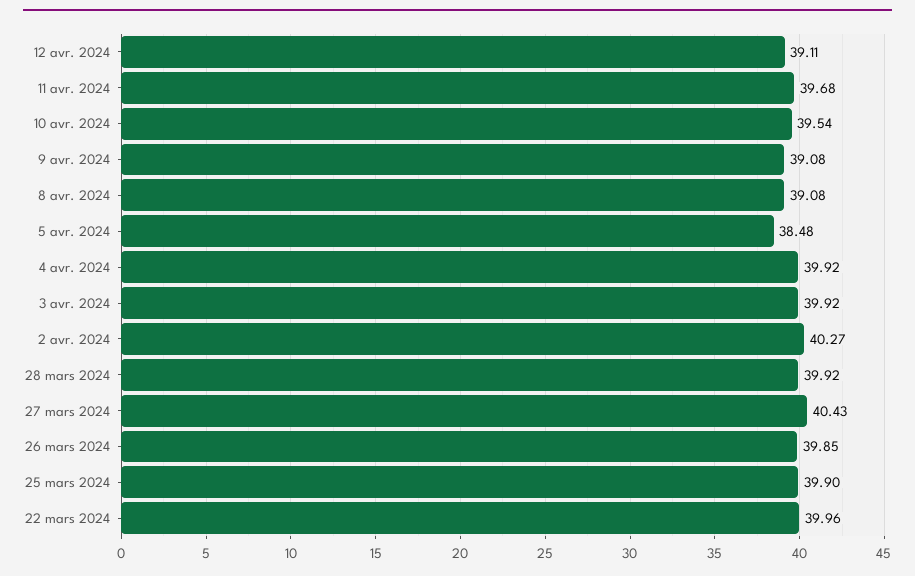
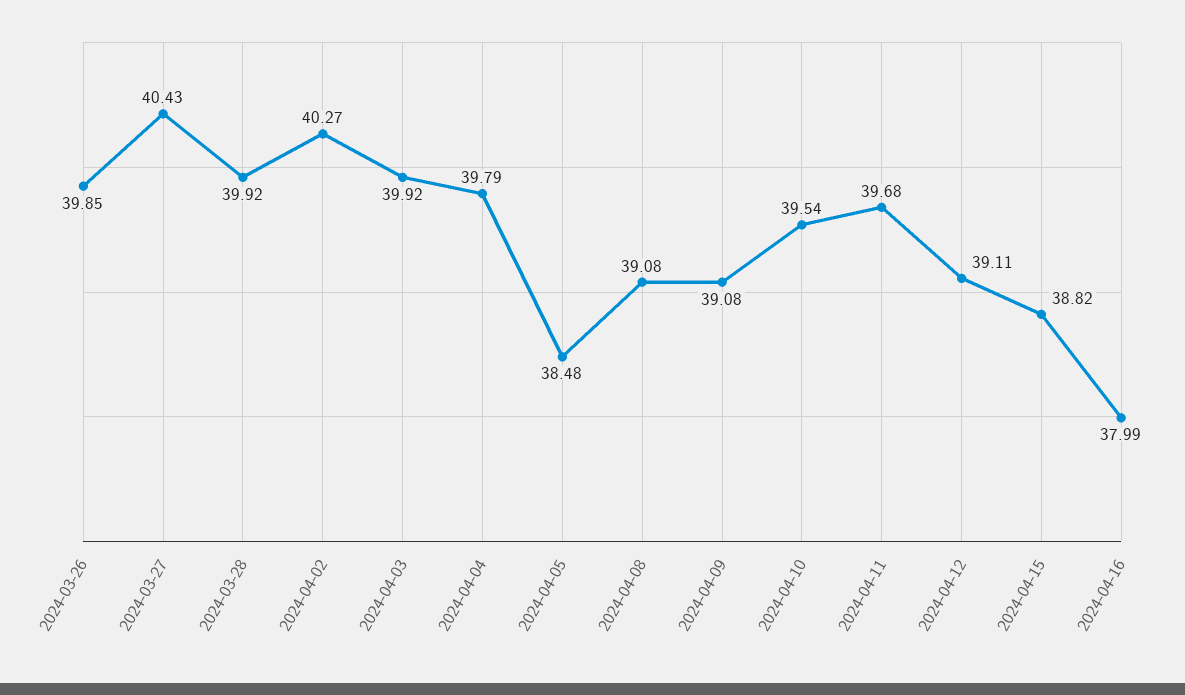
4 avr. 2024: 39.92 -> 39.79
25 mars 2024: 39.9 -> none
22 mars 2024: 39.96 -> none
2024-04-15: none -> 38.82
2024-04-16: none -> 37.99

